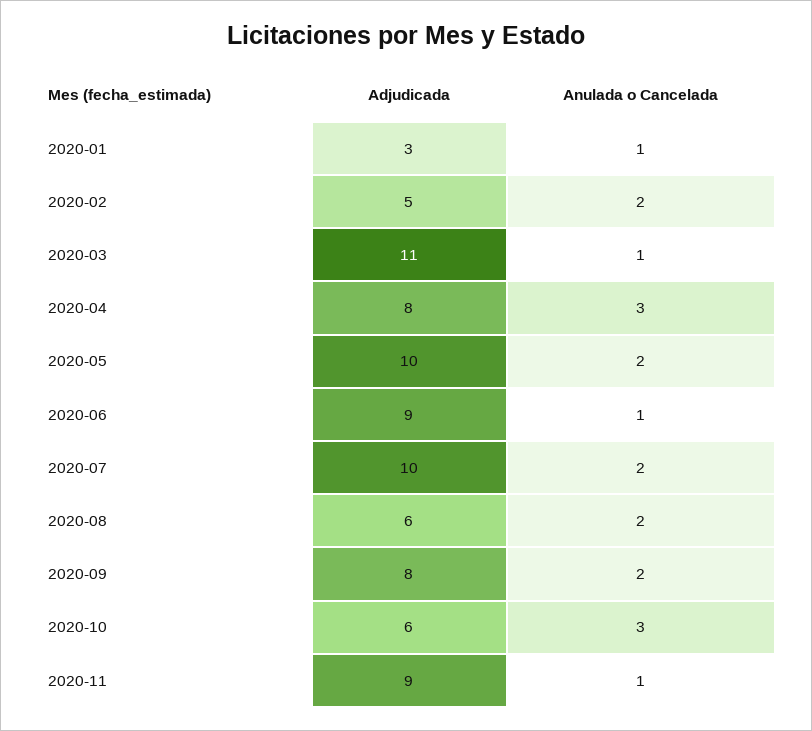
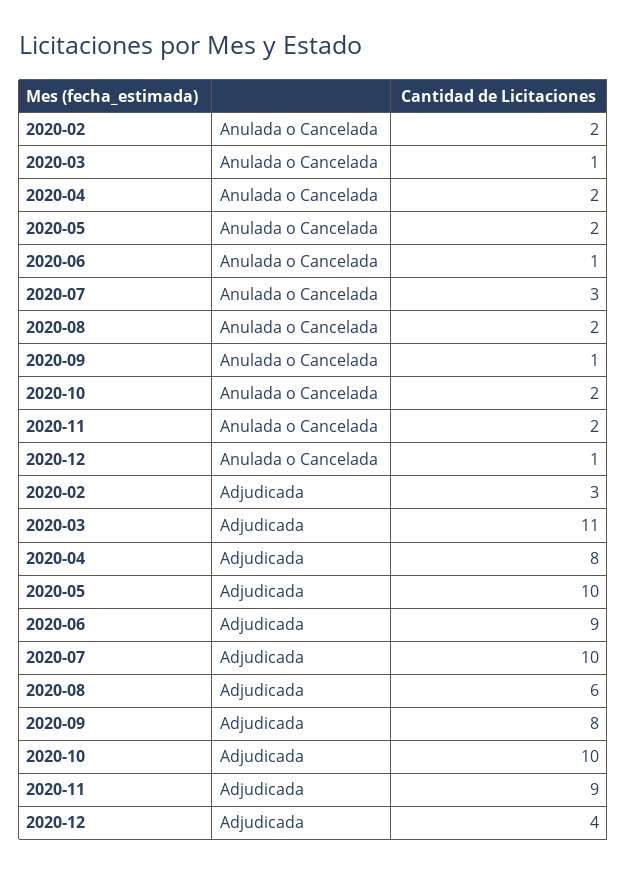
Adjudicada, 2020-01: 3 -> none
Anulada o Cancelada, 2020-01: 1 -> none
Adjudicada, 2020-02: 5 -> 3
Anulada o Cancelada, 2020-04: 3 -> 2
Anulada o Cancelada, 2020-07: 2 -> 3
Anulada o Cancelada, 2020-09: 2 -> 1
Adjudicada, 2020-10: 6 -> 10
Anulada o Cancelada, 2020-10: 3 -> 2
Anulada o Cancelada, 2020-11: 1 -> 2
Anulada o Cancelada, 2020-12: none -> 1
Adjudicada, 2020-12: none -> 4

